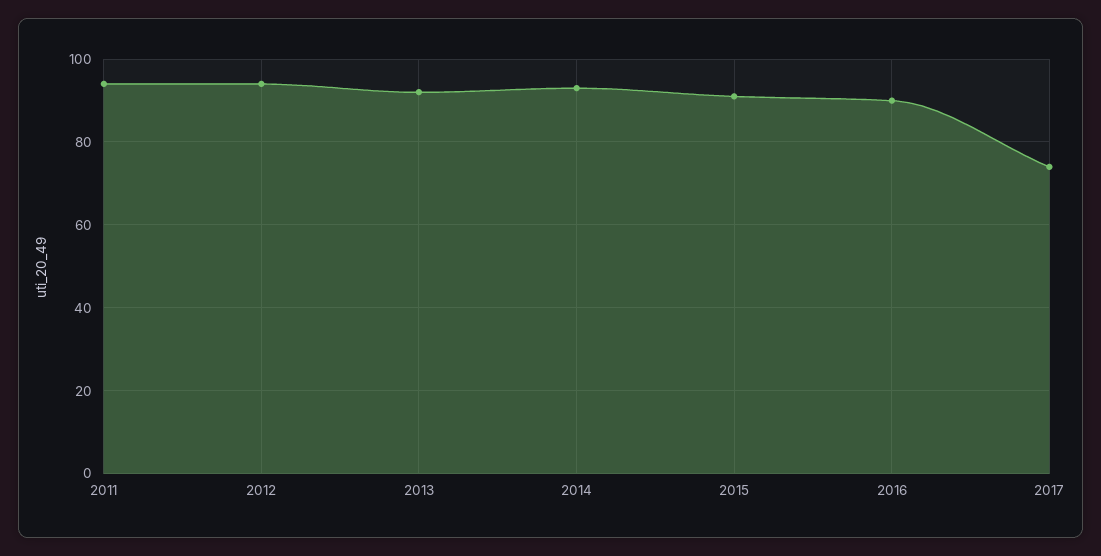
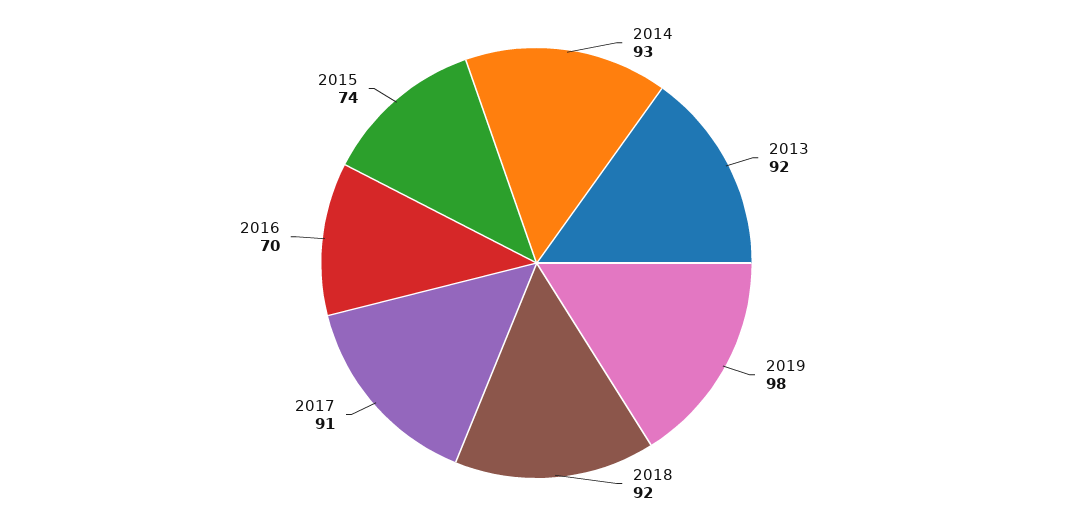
2011: 95 -> none
2012: 95 -> none
2015: 90 -> 74
2016: 90 -> 70
2017: 75 -> 91
2019: none -> 98
2018: none -> 92

